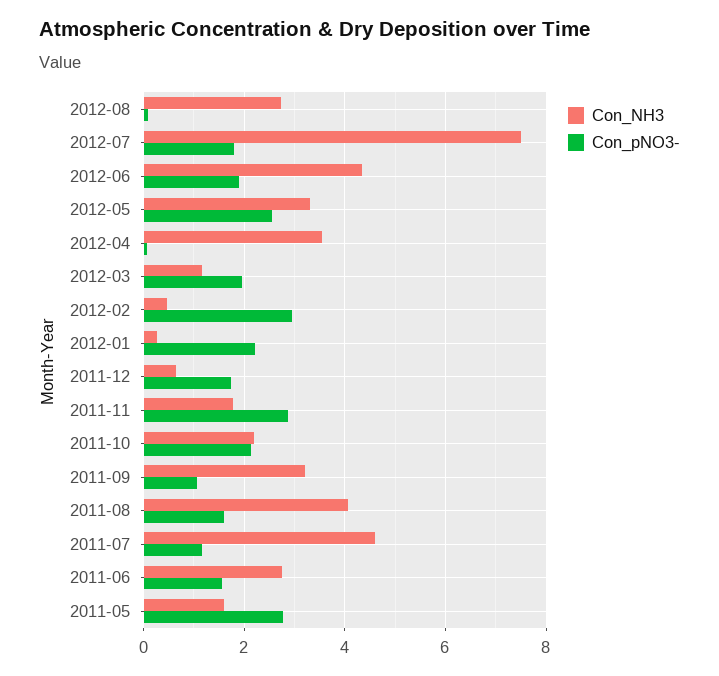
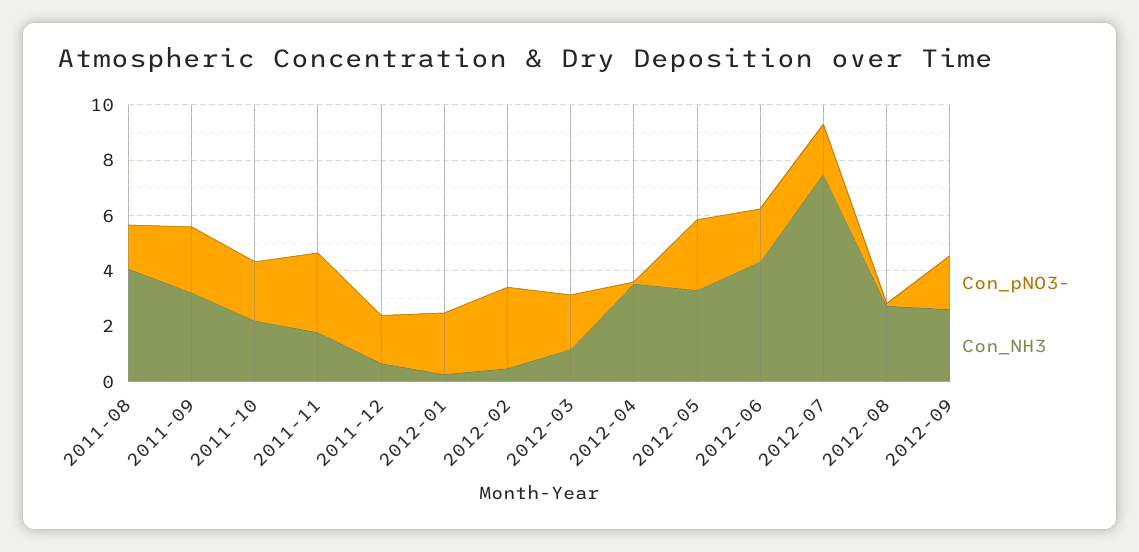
Con_pNO3-, 2011-09: 1 -> 2.5
Con_NH3, 2011-07: 4.6 -> none
Con_pNO3-, 2011-07: 1.2 -> none
Con_NH3, 2011-06: 2.8 -> none
Con_pNO3-, 2011-06: 1.6 -> none
Con_NH3, 2011-05: 1.6 -> none
Con_pNO3-, 2011-05: 2.8 -> none
Con_pNO3-, 2012-09: none -> 2
Con_NH3, 2012-09: none -> 2.5

